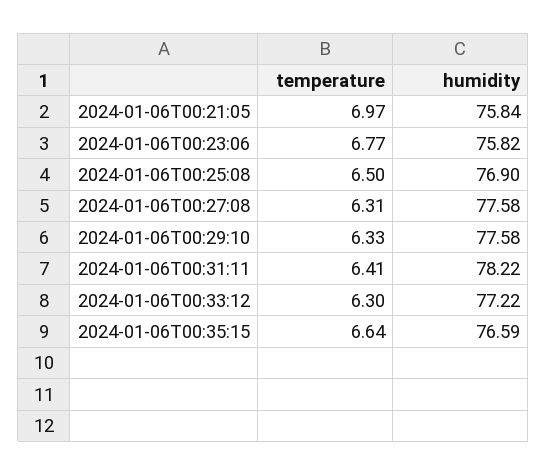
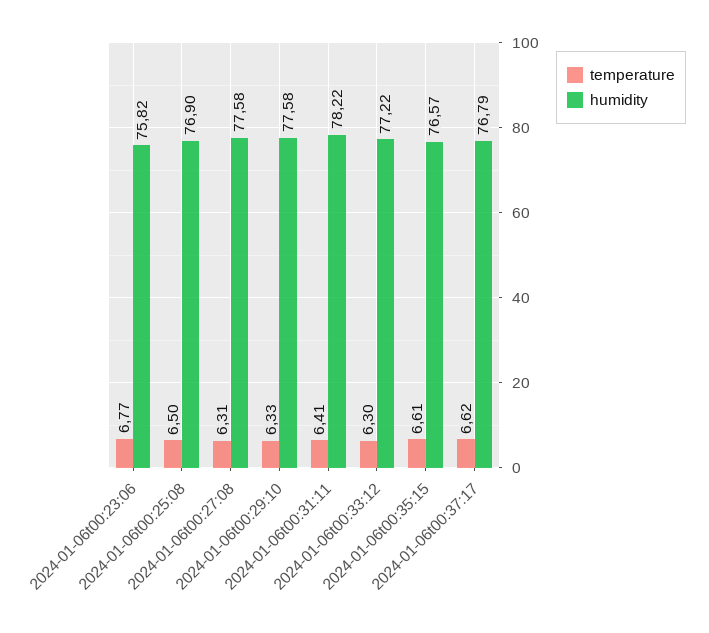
temperature, 2024-01-06T00:21:05: 6.97 -> none
humidity, 2024-01-06T00:21:05: 75.84 -> none
temperature, 2024-01-06T00:35:15: 6.64 -> 6.61
humidity, 2024-01-06T00:35:15: 76.59 -> 76.57
temperature, 2024-01-06t00:37:17: none -> 6.62
humidity, 2024-01-06t00:37:17: none -> 76.79

